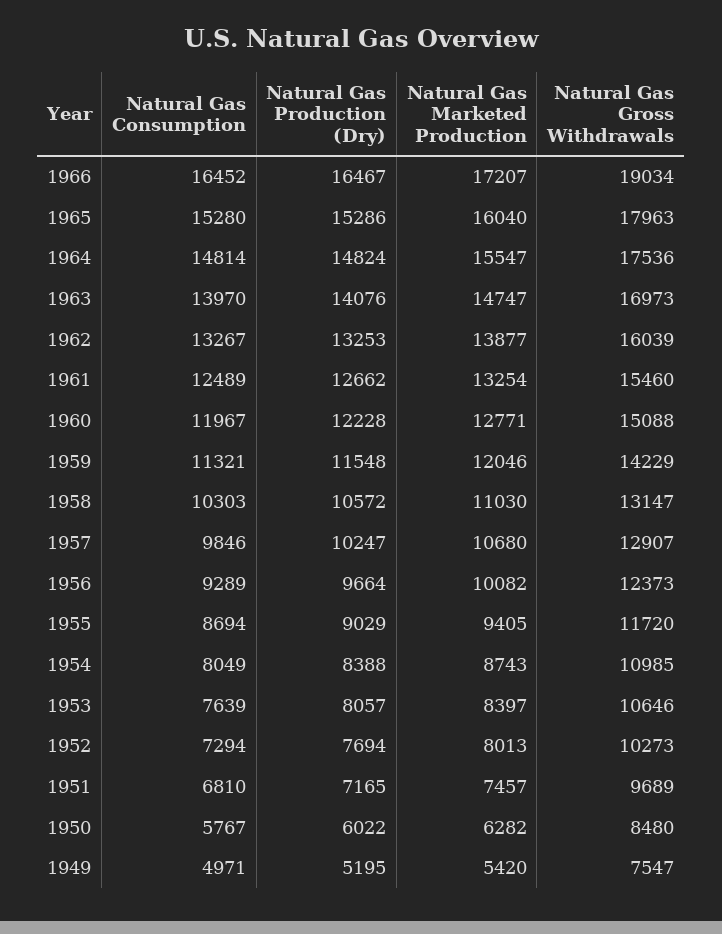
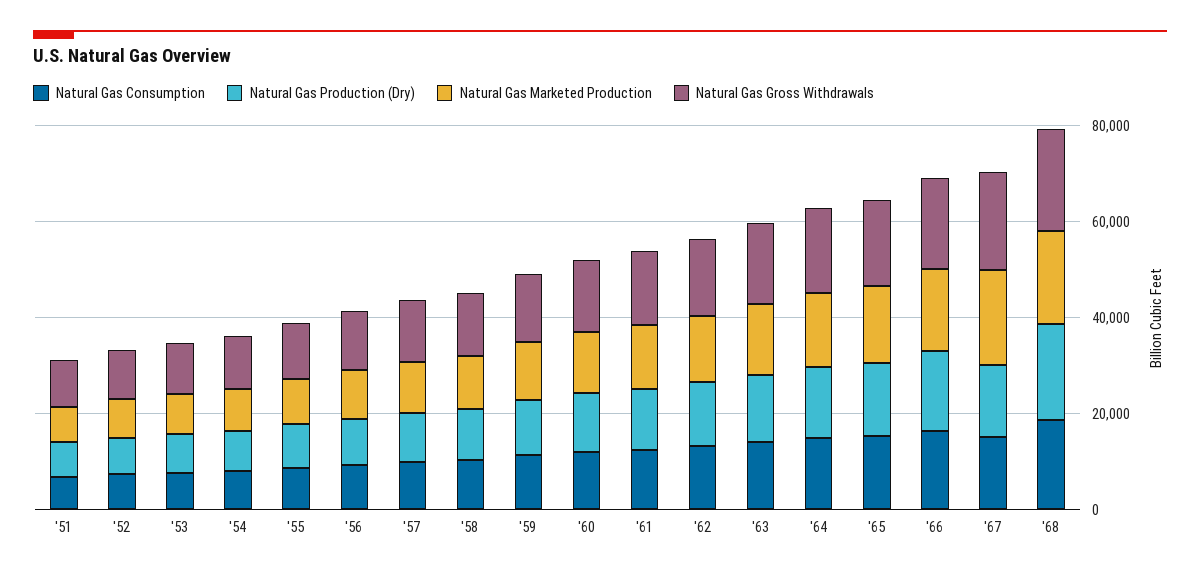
Natural Gas Consumption, 1950: 5767 -> none
Natural Gas Production (Dry), 1950: 6022 -> none
Natural Gas Marketed Production, 1950: 6282 -> none
Natural Gas Gross Withdrawals, 1950: 8480 -> none
Natural Gas Consumption, 1949: 4971 -> none
Natural Gas Production (Dry), 1949: 5195 -> none
Natural Gas Marketed Production, 1949: 5420 -> none
Natural Gas Gross Withdrawals, 1949: 7547 -> none
Natural Gas Consumption, '67: none -> 15000
Natural Gas Production (Dry), '67: none -> 15000
Natural Gas Marketed Production, '67: none -> 20000
Natural Gas Gross Withdrawals, '67: none -> 20000
Natural Gas Consumption, '68: none -> 20000
Natural Gas Production (Dry), '68: none -> 20000
Natural Gas Marketed Production, '68: none -> 20000
Natural Gas Gross Withdrawals, '68: none -> 20000

